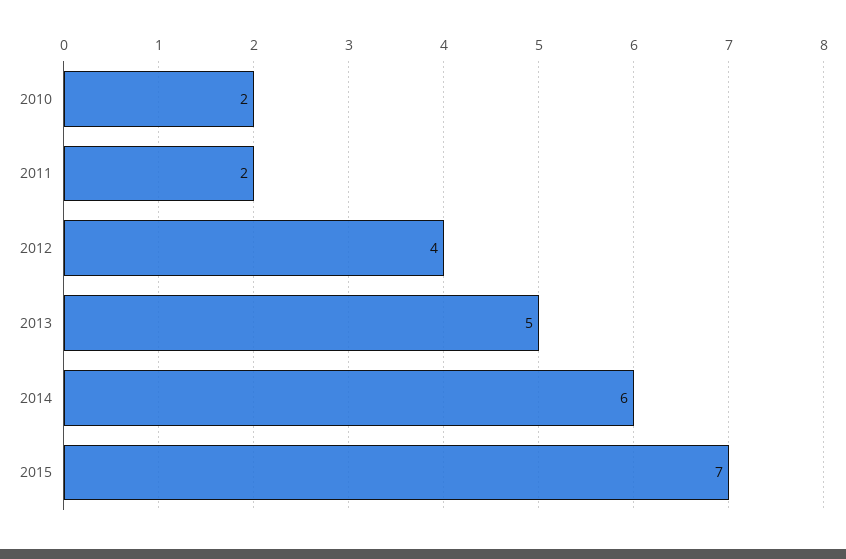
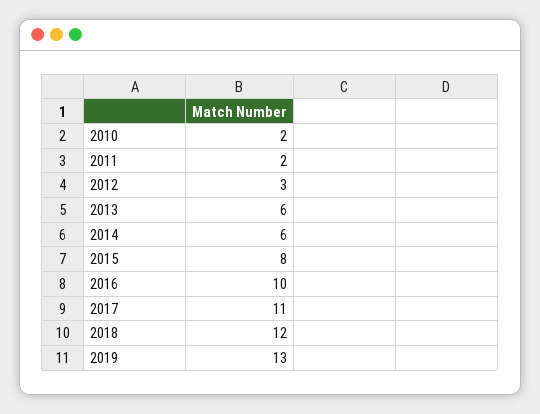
2012: 4 -> 3
2013: 5 -> 6
2015: 7 -> 8
2016: none -> 10
2017: none -> 11
2018: none -> 12
2019: none -> 13

